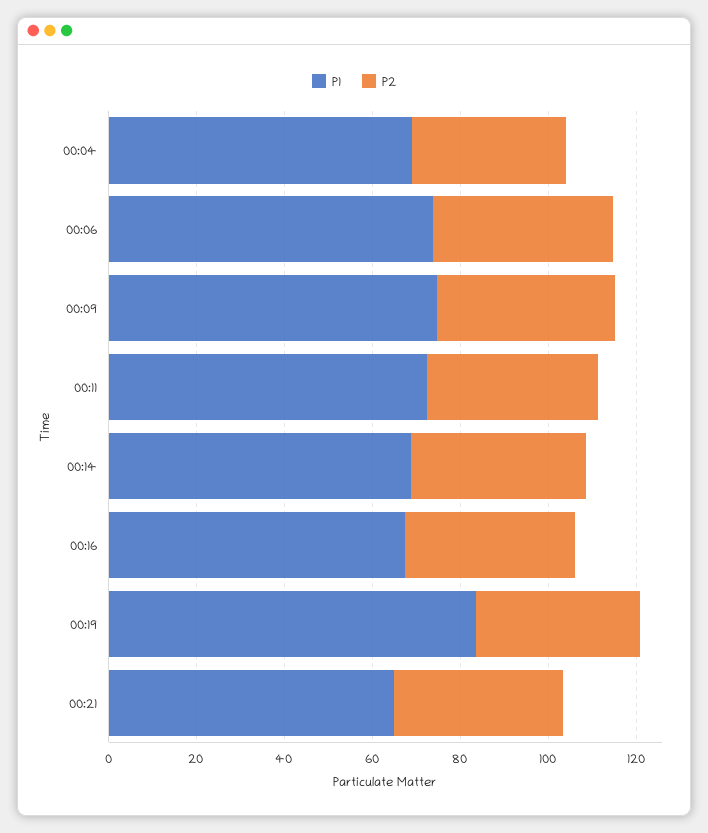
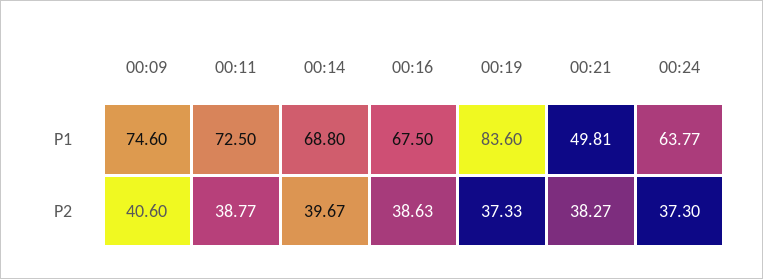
P1, 00:04: 70 -> none
P2, 00:04: 35 -> none
P1, 00:06: 75 -> none
P2, 00:06: 40 -> none
P1, 00:21: 65 -> 49.81
P1, 00:24: none -> 63.77
P2, 00:24: none -> 37.3

